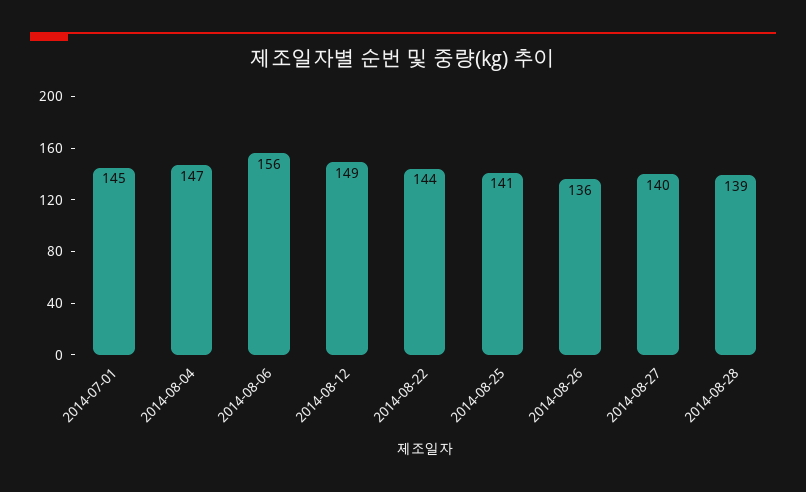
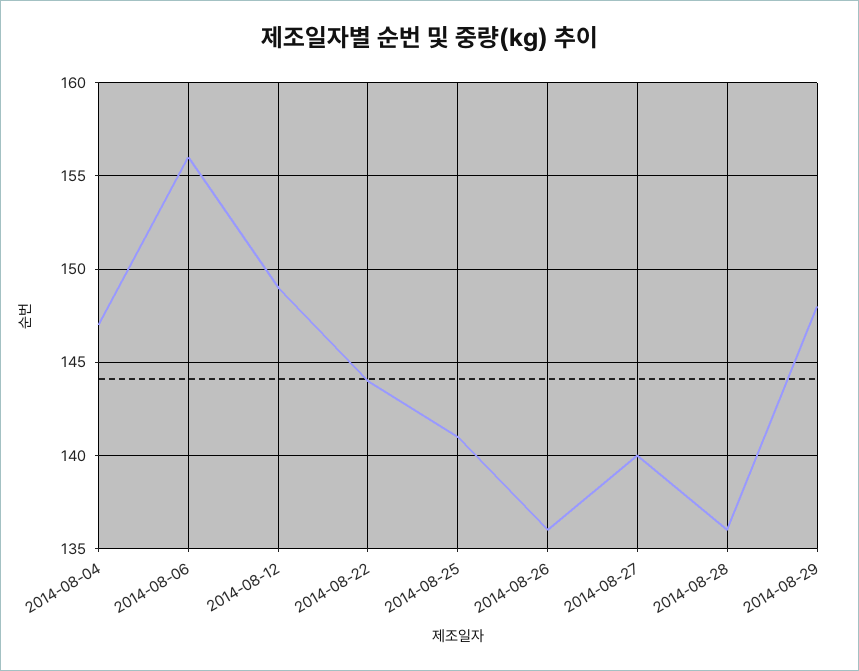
2014-07-01: 145 -> none
2014-08-28: 139 -> 136
2014-08-29: none -> 148

